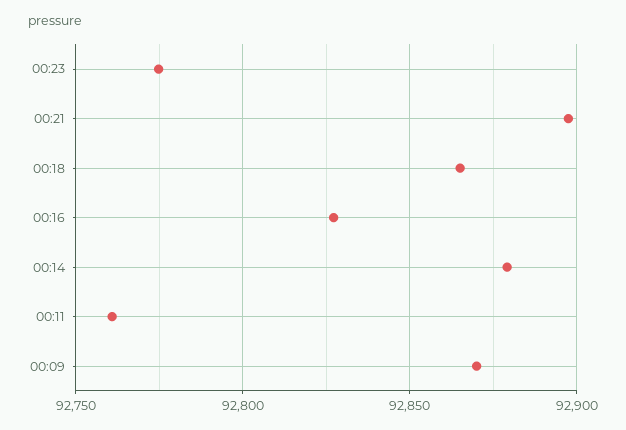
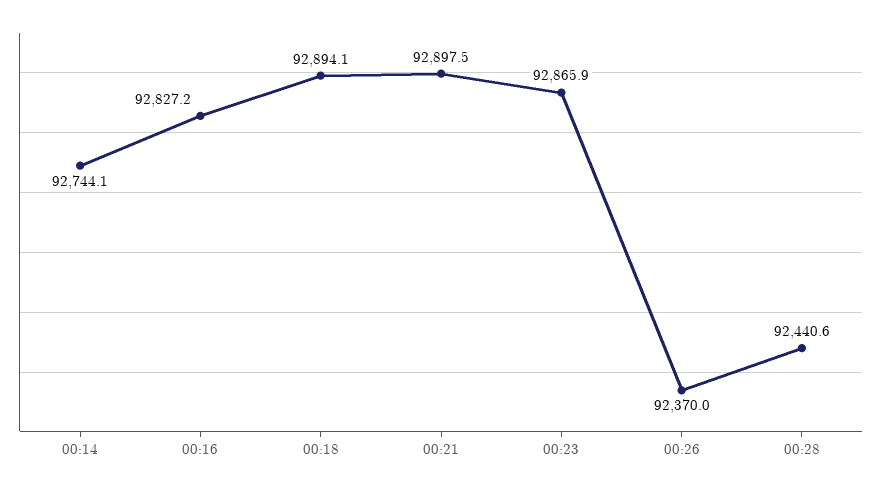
00:23: 92775 -> 92865.9
00:18: 92865 -> 92894.1
00:14: 92880 -> 92744.1
00:11: 92760 -> none
00:09: 92870 -> none
00:26: none -> 92370
00:28: none -> 92440.6

